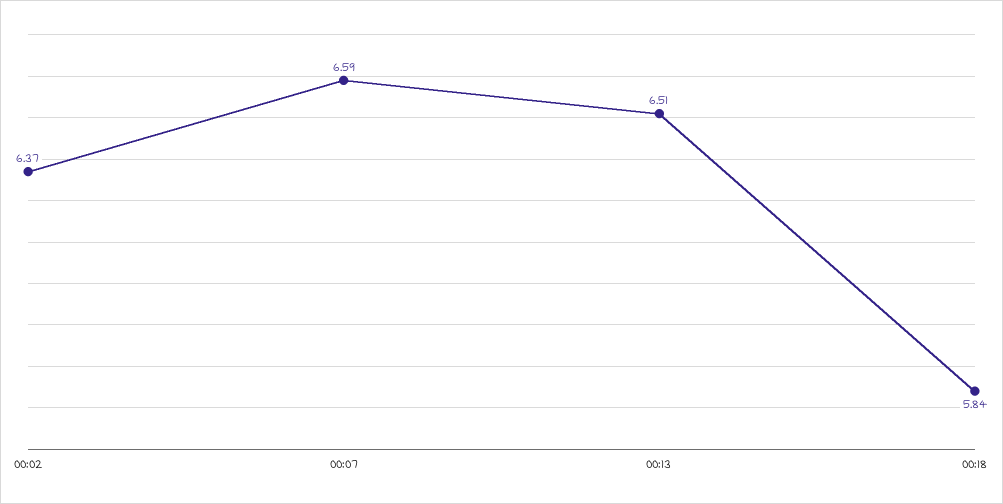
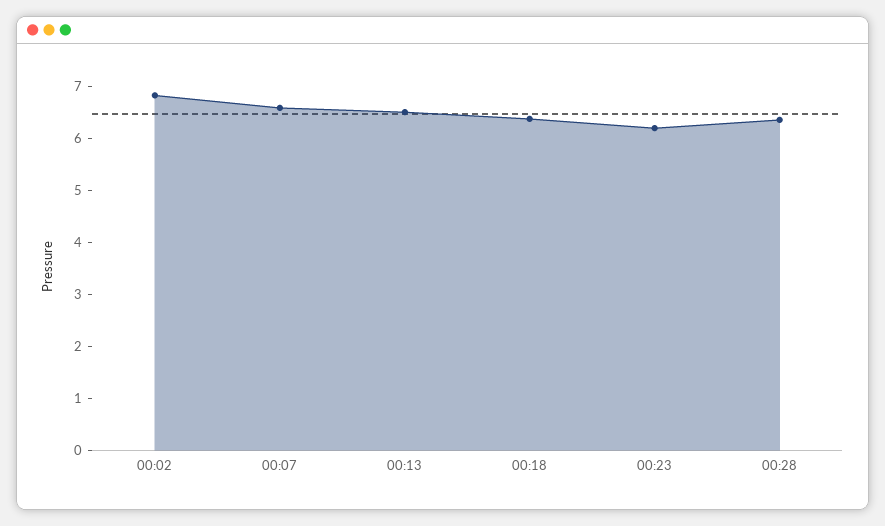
00:02: 6.37 -> 6.8
00:18: 5.84 -> 6.4
00:23: none -> 6.2
00:28: none -> 6.4

